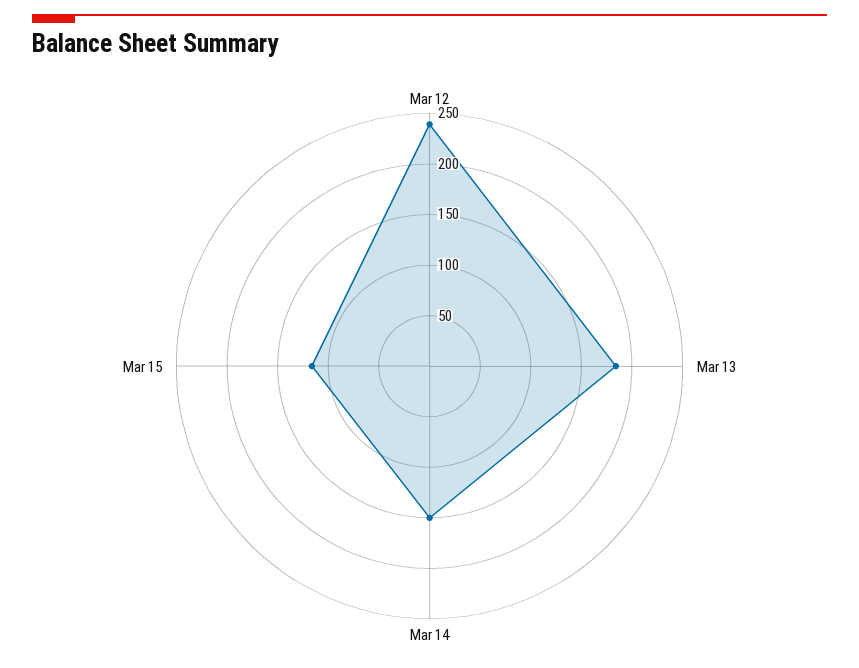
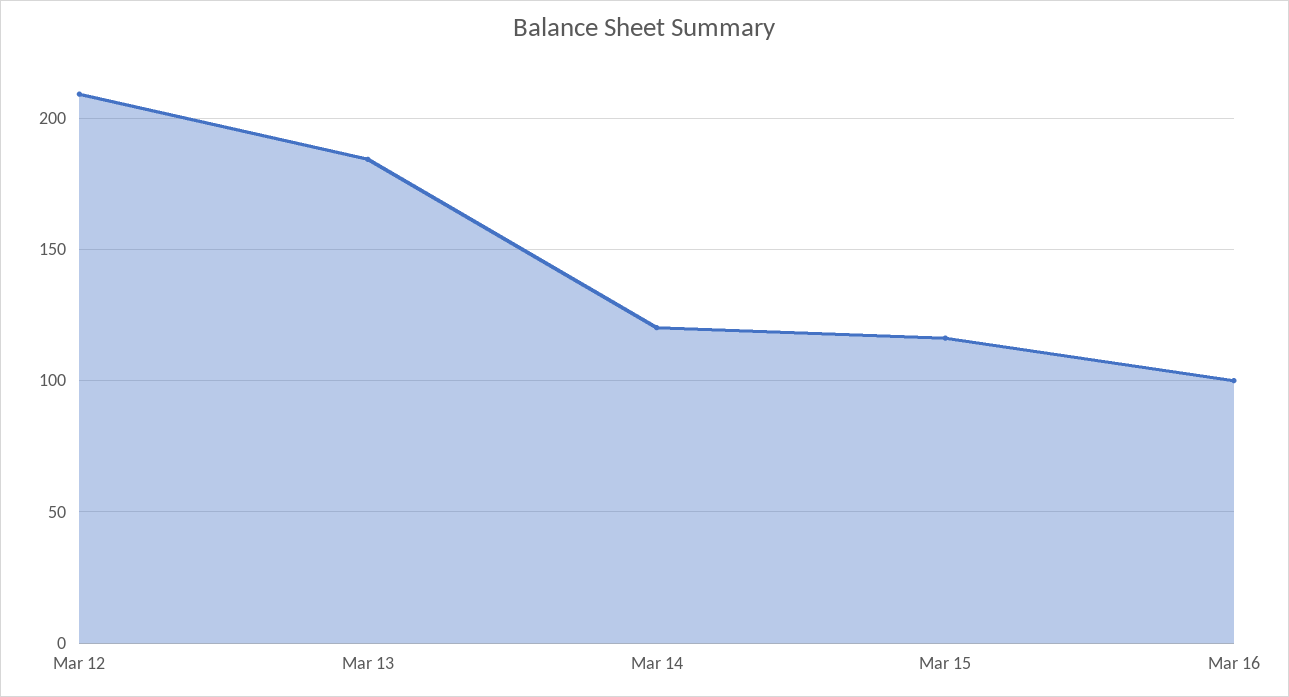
Mar 12: 240 -> 210
Mar 14: 150 -> 120
Mar 16: none -> 100

